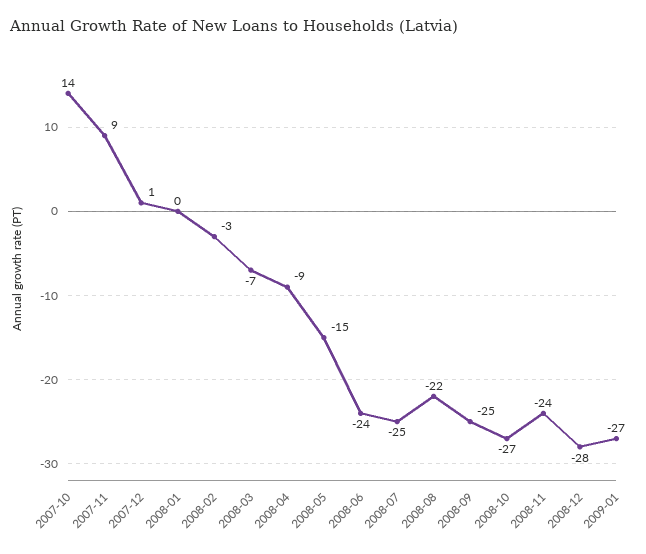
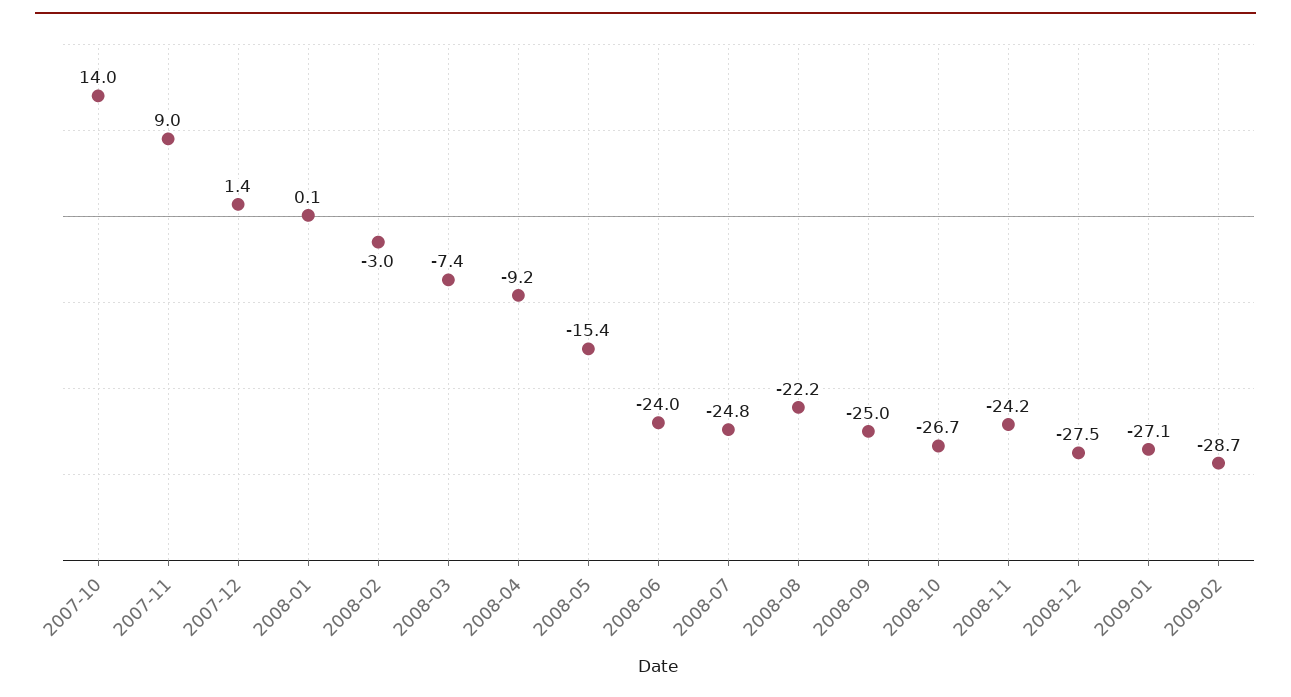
2009-02: none -> -28.7

